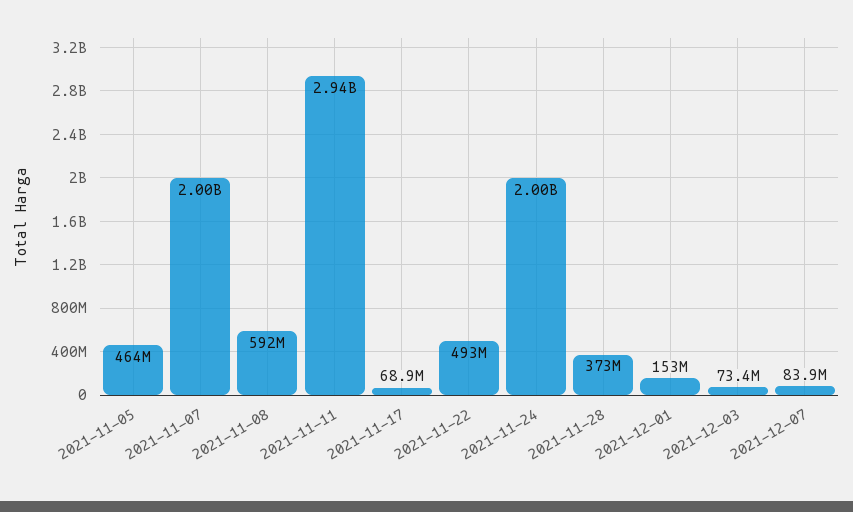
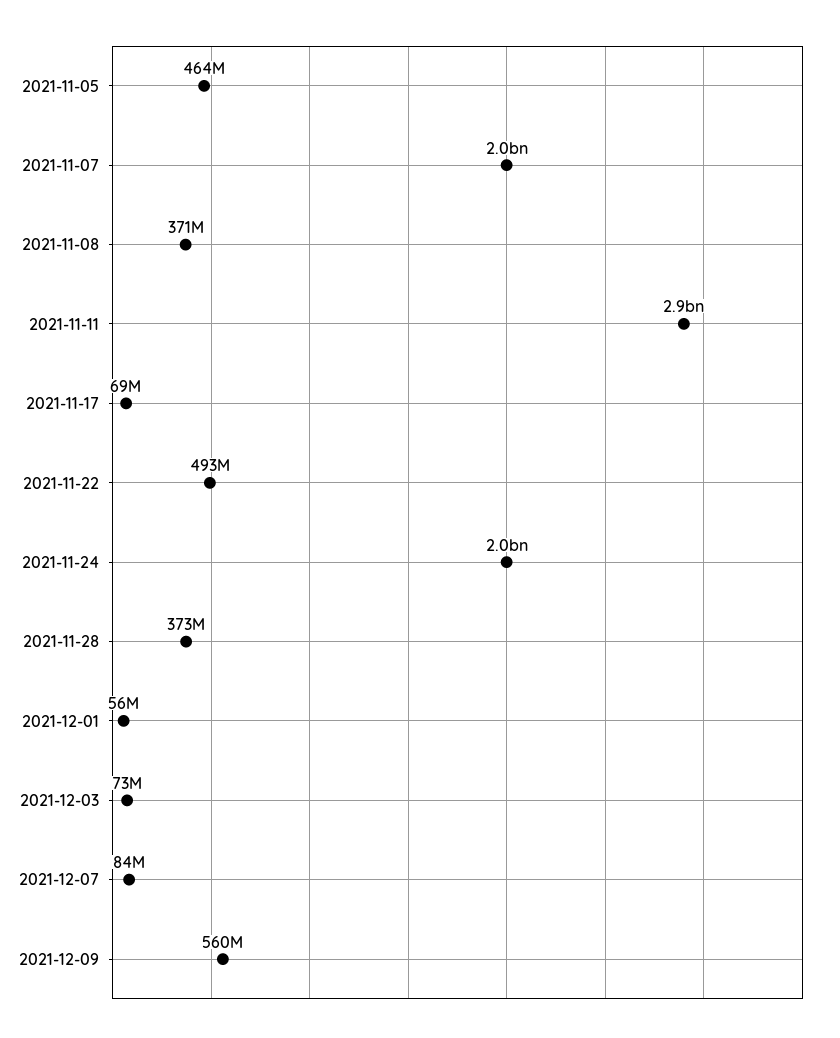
2021-11-08: 592000000 -> 371000000
2021-12-01: 153000000 -> 56000000
2021-12-09: none -> 560000000

